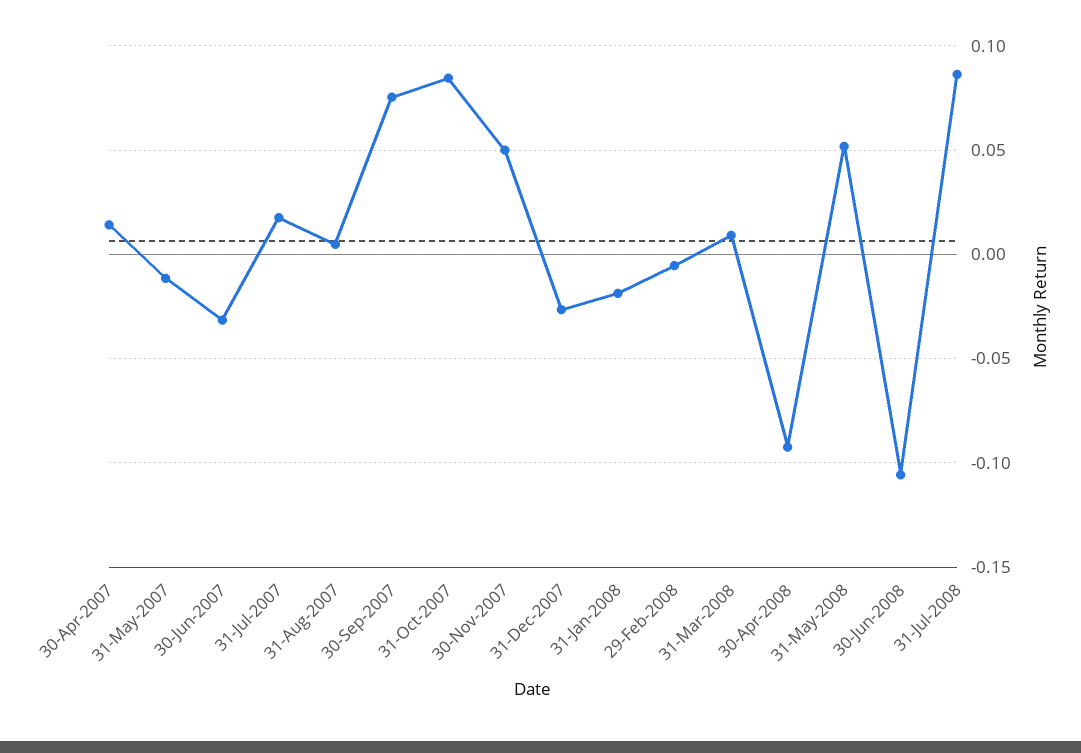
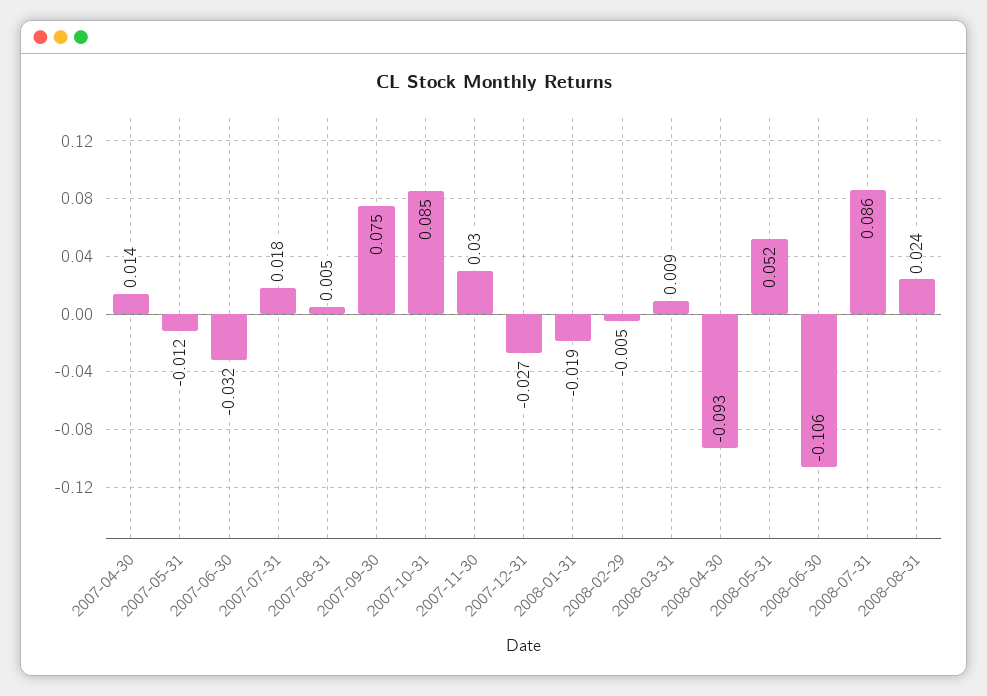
30-Nov-2007: 0.05 -> 0.03
2008-08-31: none -> 0.024

